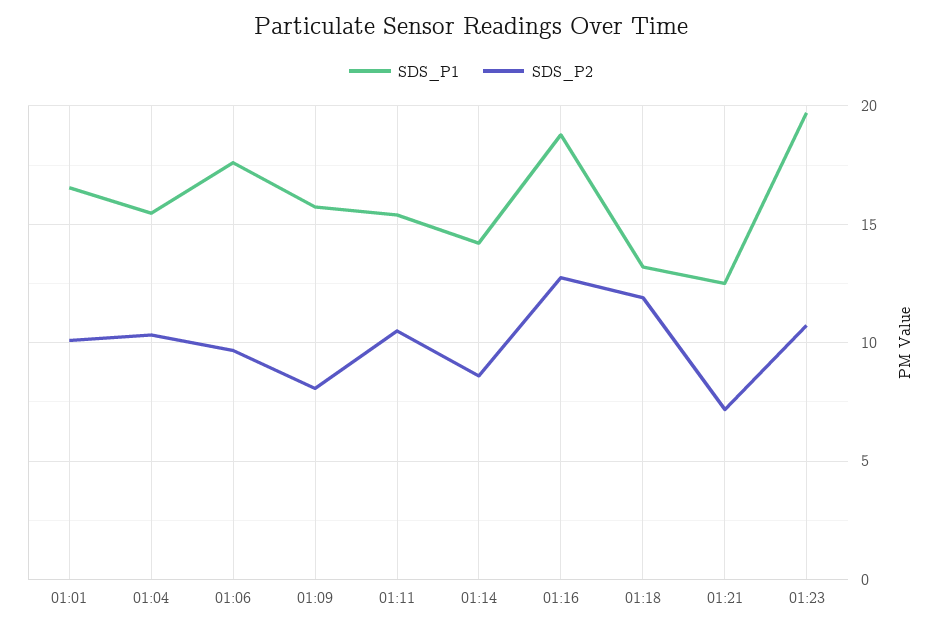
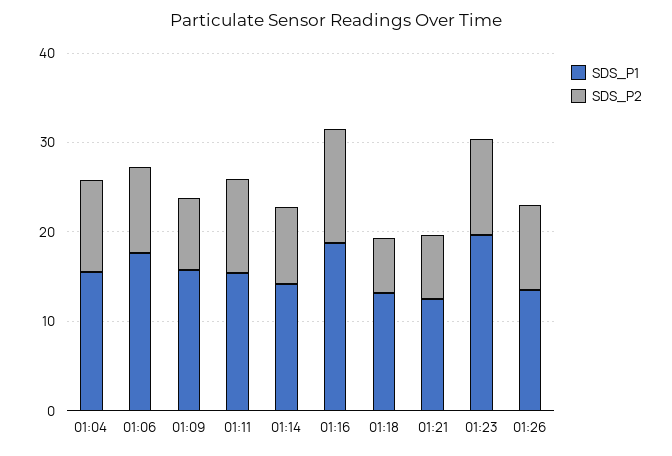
SDS_P1, 01:01: 16.5 -> none
SDS_P2, 01:01: 10 -> none
SDS_P2, 01:18: 12 -> 6
SDS_P1, 01:26: none -> 14
SDS_P2, 01:26: none -> 10

